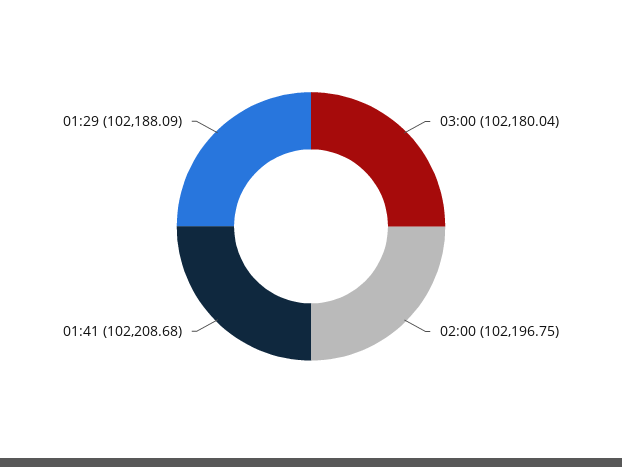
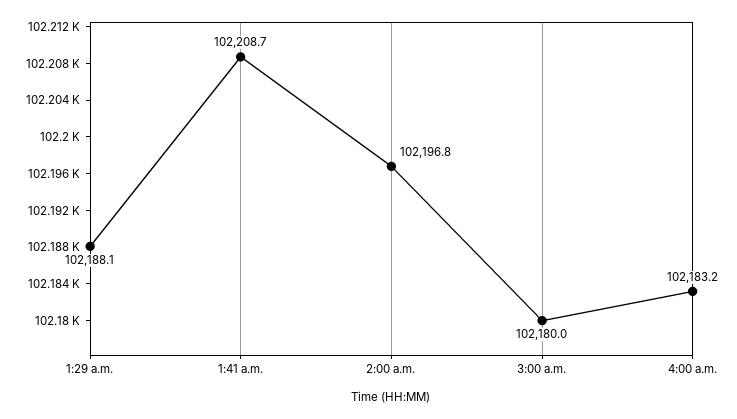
4:00 a.m.: none -> 102183.2

